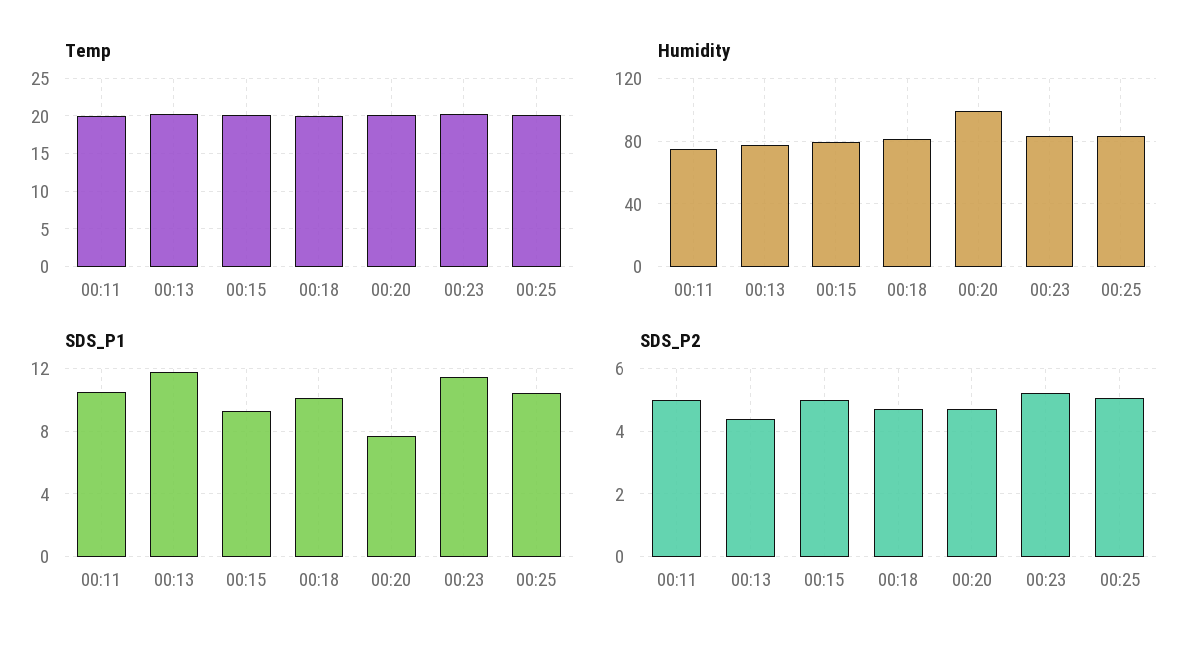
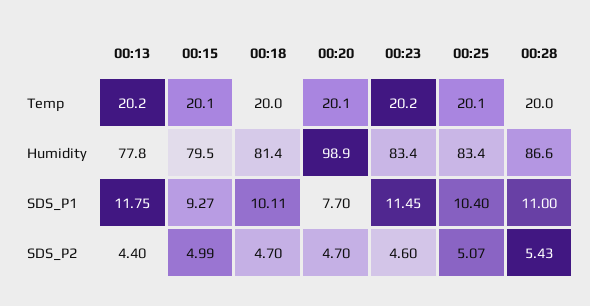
Temp, 00:11: 20 -> none
Humidity, 00:11: 75 -> none
SDS_P1, 00:11: 10.5 -> none
SDS_P2, 00:11: 5 -> none
SDS_P2, 00:23: 5.2 -> 4.6
Temp, 00:28: none -> 20
Humidity, 00:28: none -> 86.6
SDS_P1, 00:28: none -> 11
SDS_P2, 00:28: none -> 5.43

